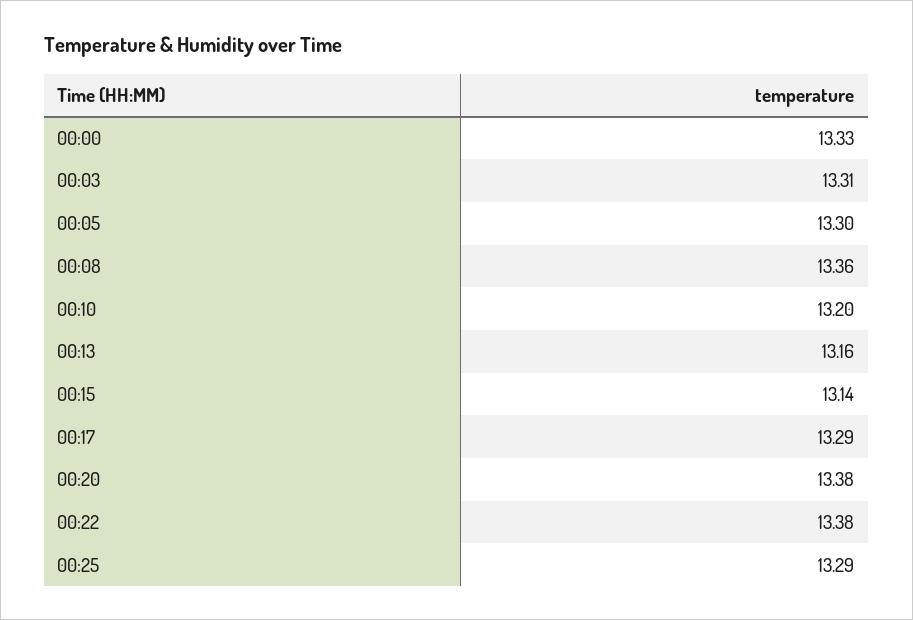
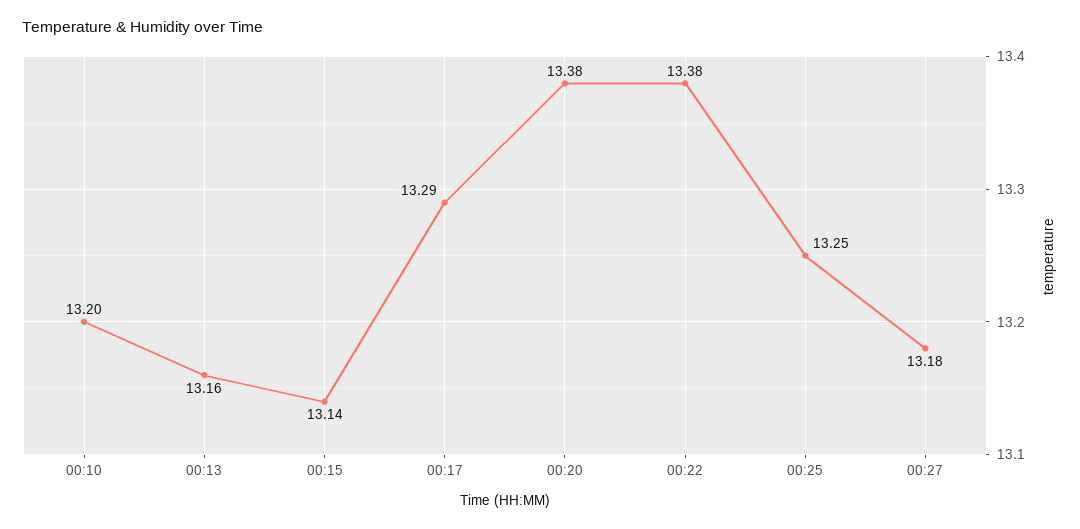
00:00: 13.33 -> none
00:03: 13.31 -> none
00:05: 13.3 -> none
00:08: 13.36 -> none
00:25: 13.29 -> 13.25
00:27: none -> 13.18

